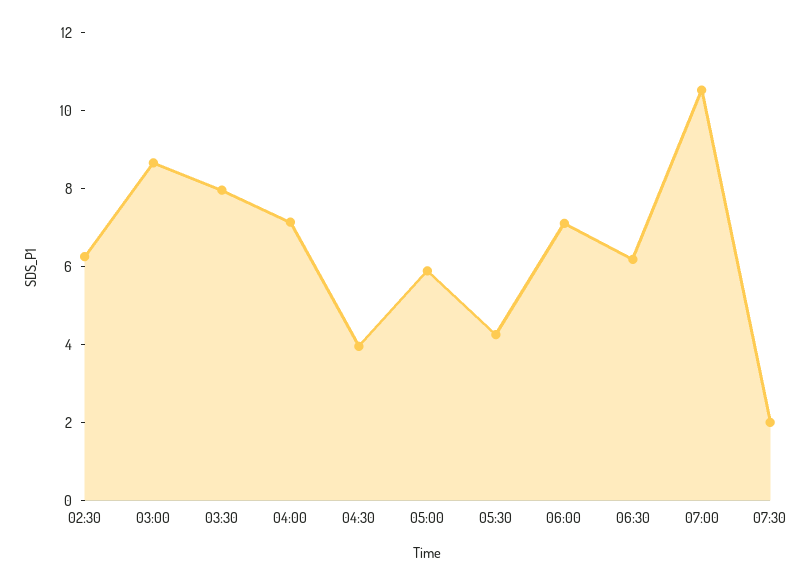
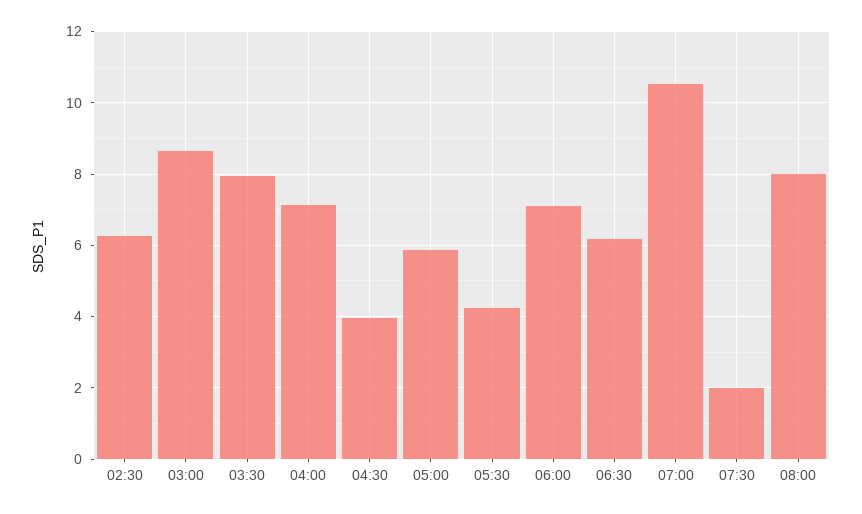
08:00: none -> 8

